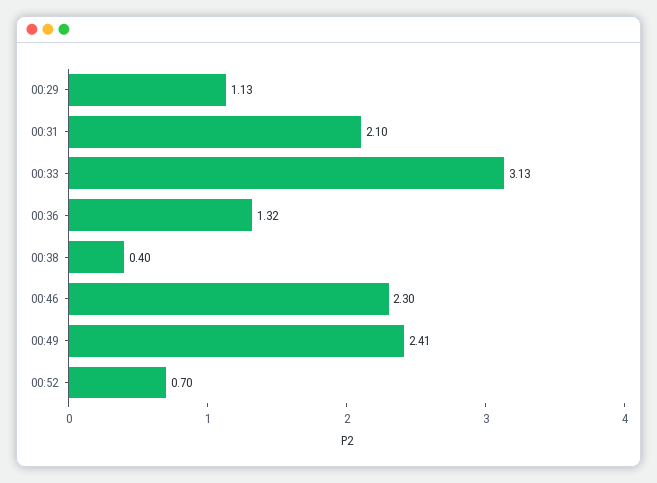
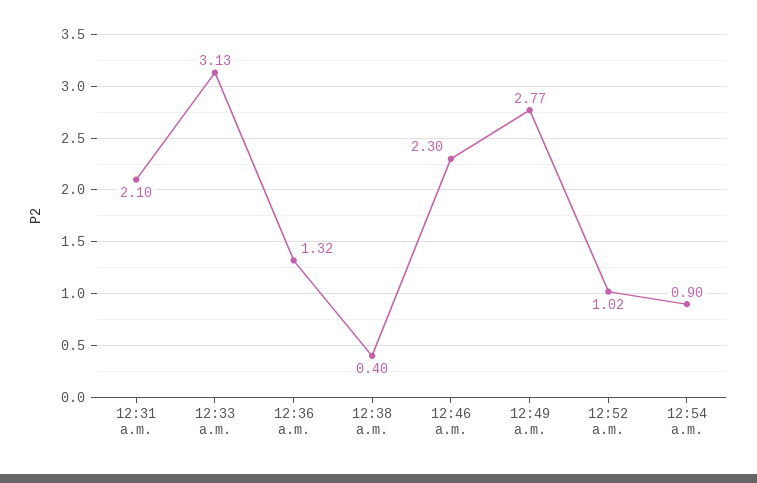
00:29: 1.13 -> none
00:49: 2.41 -> 2.77
00:52: 0.7 -> 1.02
12:54 a.m.: none -> 0.9

